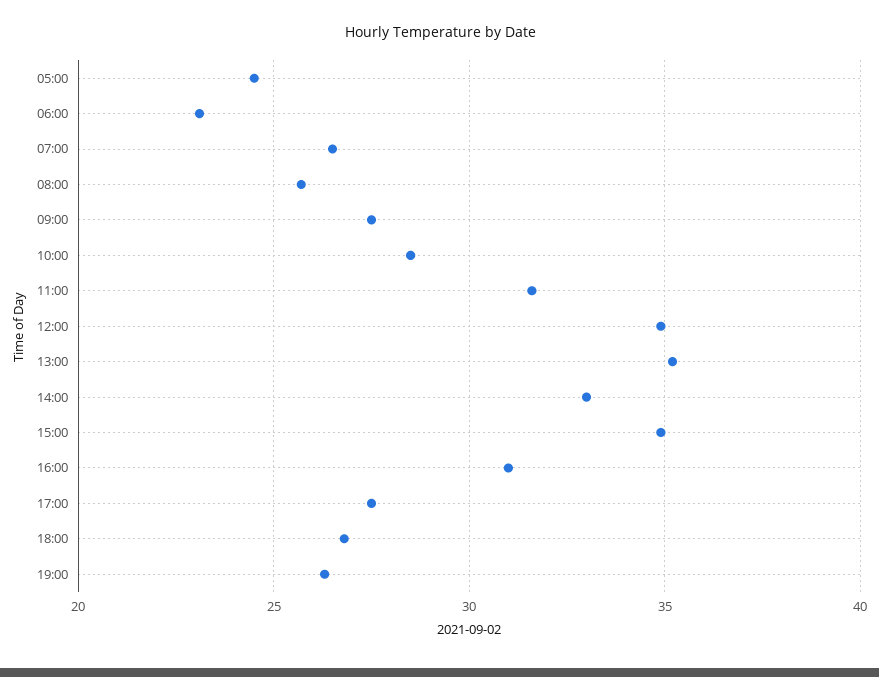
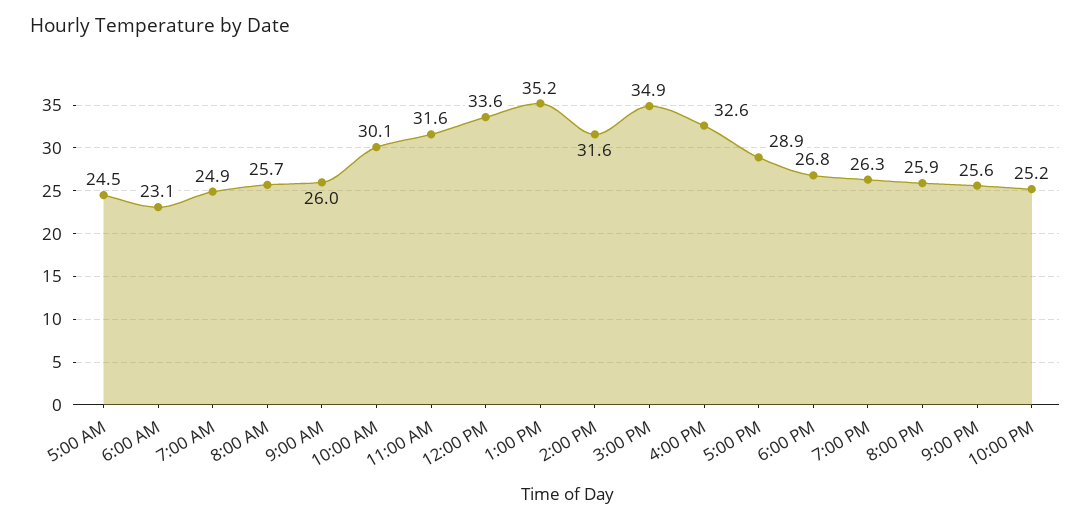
07:00: 26.5 -> 24.9
09:00: 27.5 -> 26
10:00: 28.5 -> 30.1
12:00: 35 -> 33.6
14:00: 33 -> 31.6
16:00: 31 -> 32.6
17:00: 27.5 -> 28.9
8:00 PM: none -> 25.9
9:00 PM: none -> 25.6
10:00 PM: none -> 25.2

